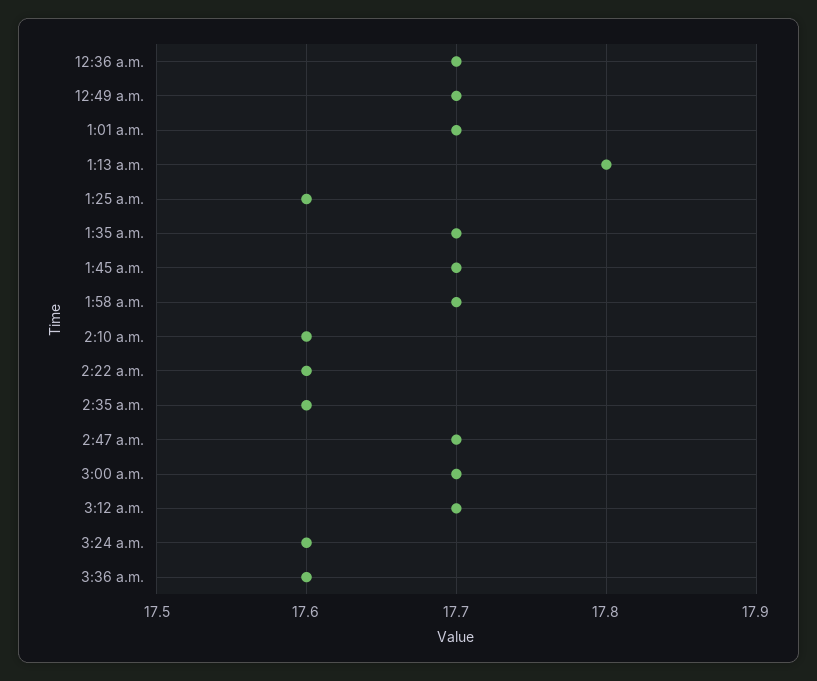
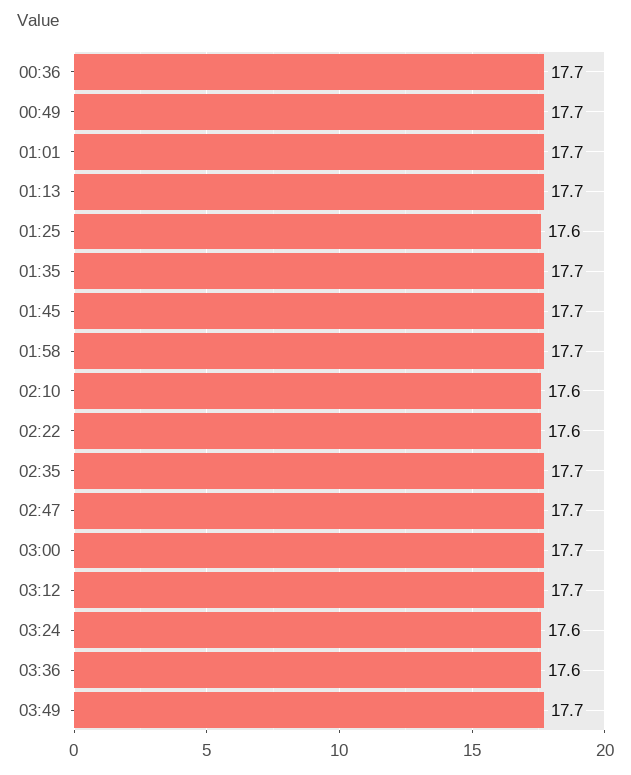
1:13 a.m.: 17.8 -> 17.7
2:35 a.m.: 17.6 -> 17.7
03:49: none -> 17.7

